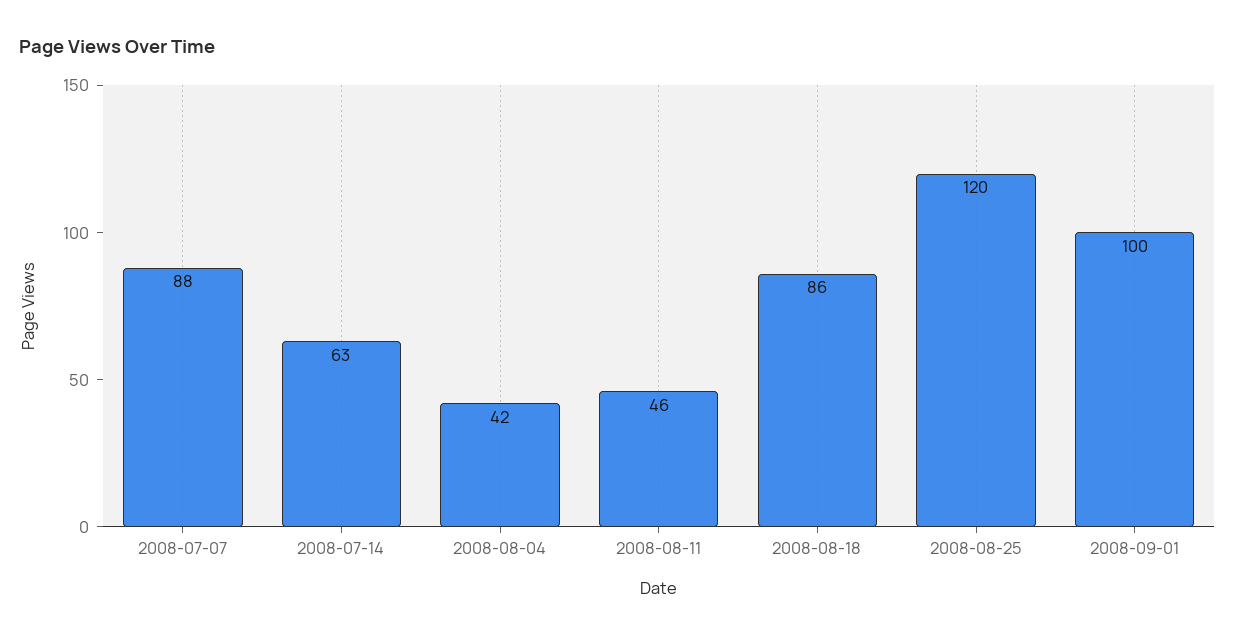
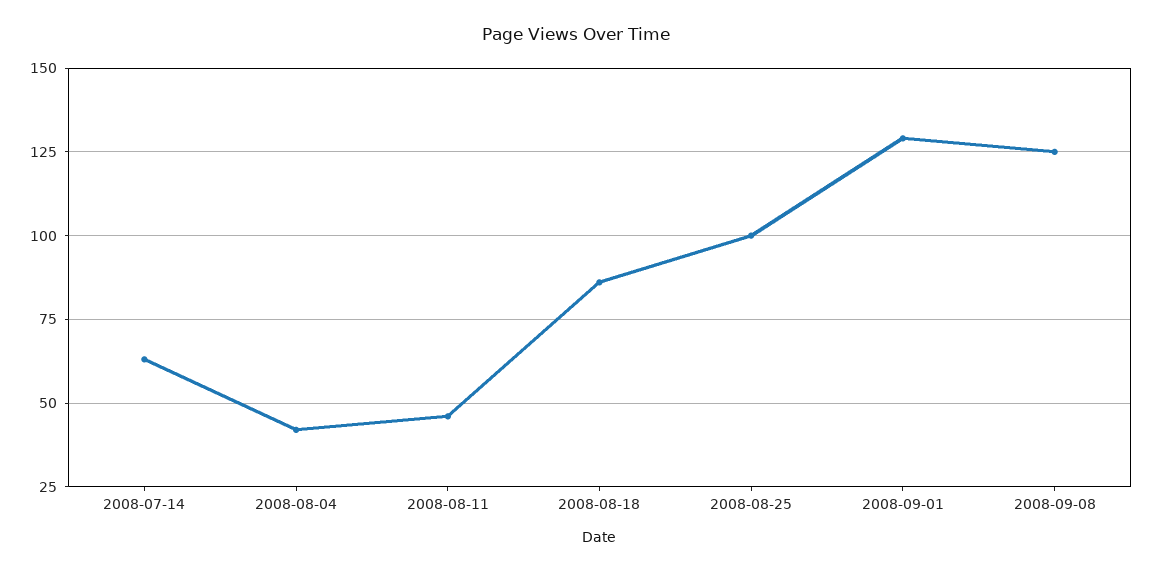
2008-07-07: 88 -> none
2008-08-25: 120 -> 100
2008-09-01: 100 -> 130
2008-09-08: none -> 125

